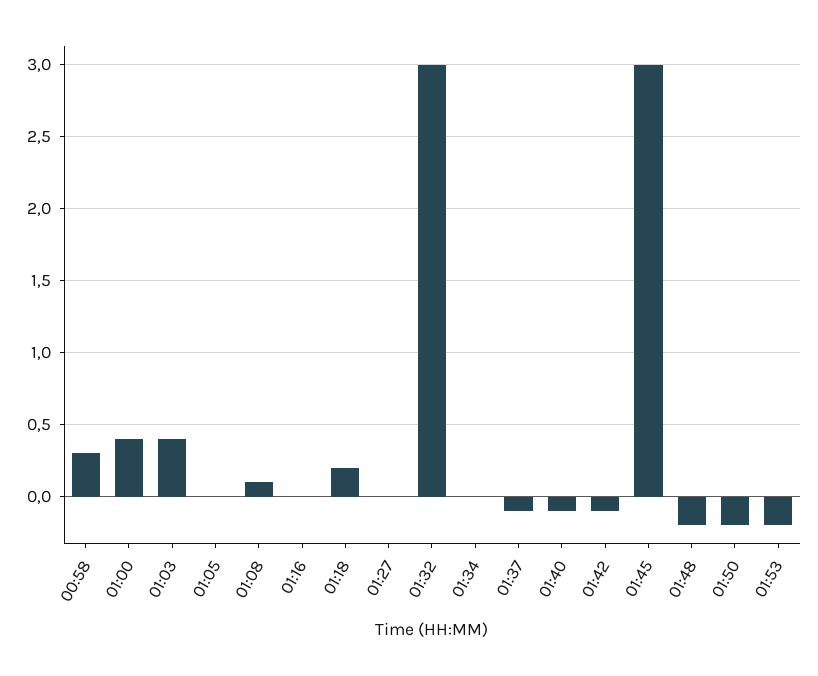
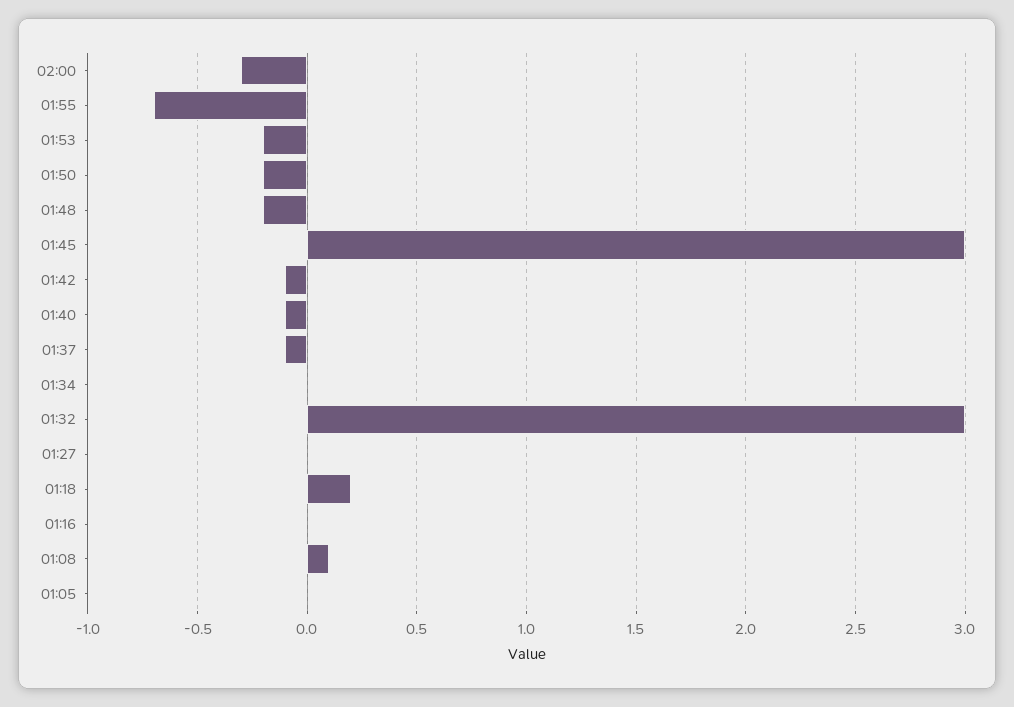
00:58: 0.3 -> none
01:00: 0.4 -> none
01:03: 0.4 -> none
02:00: none -> -0.3
01:55: none -> -0.7

